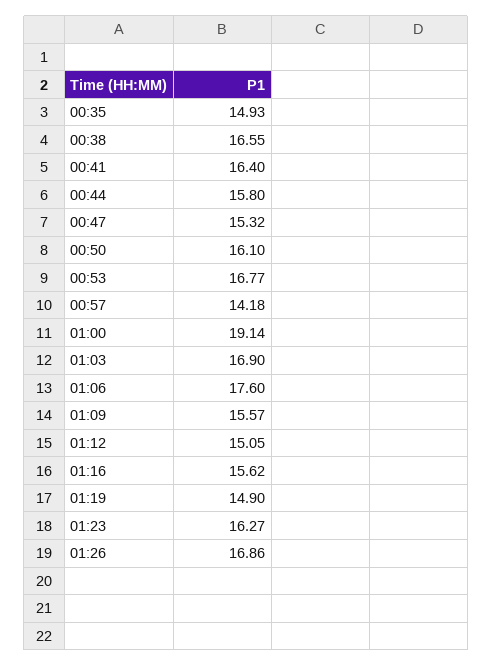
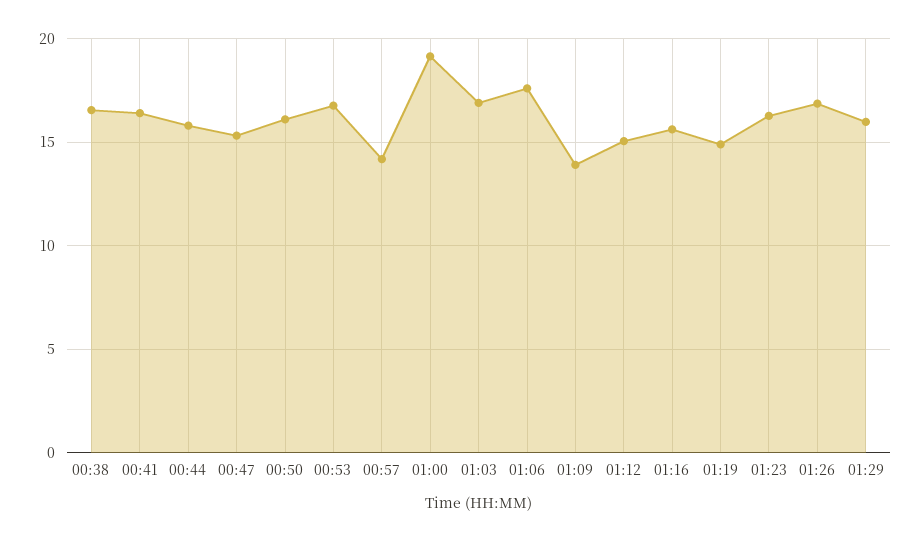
00:35: 14.93 -> none
01:09: 15.57 -> 14
01:29: none -> 16

